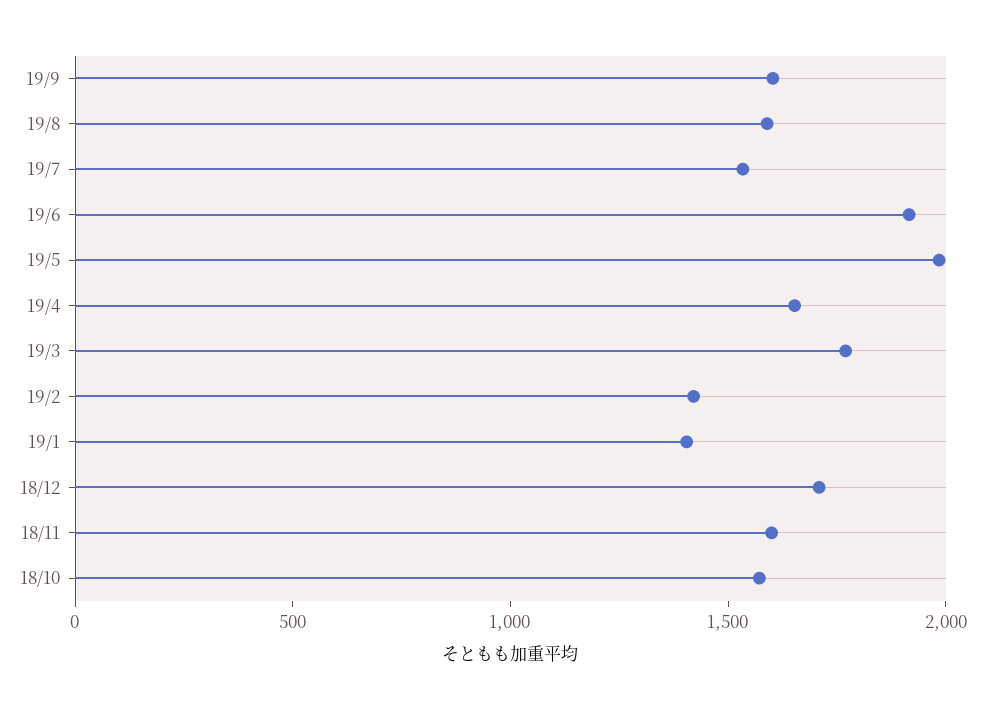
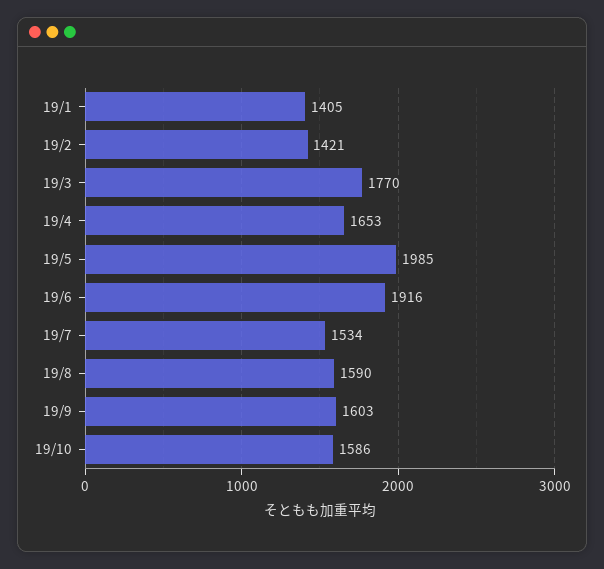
18/12: 1700 -> none
18/11: 1600 -> none
18/10: 1600 -> none
19/10: none -> 1586

